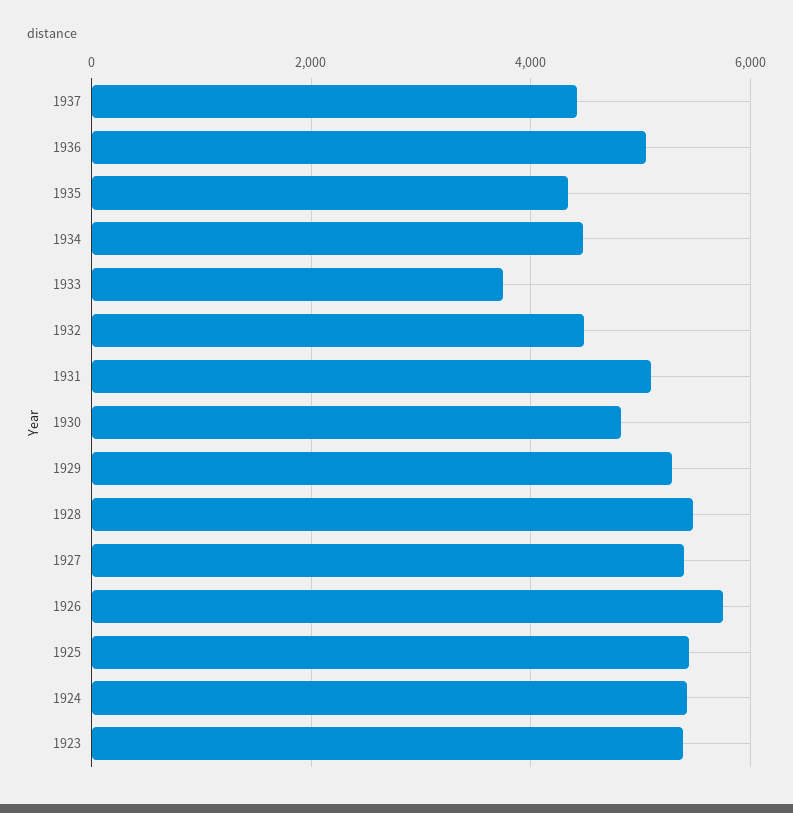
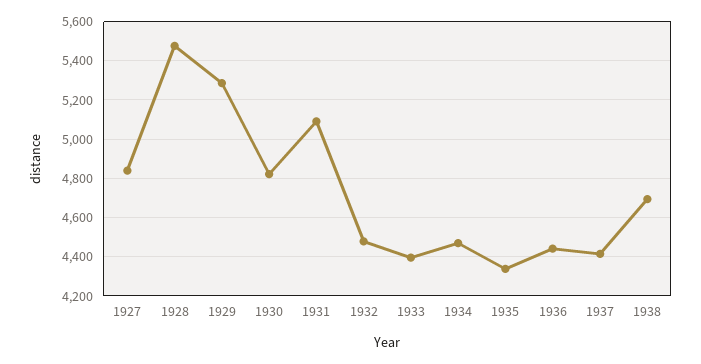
1936: 5000 -> 4450
1933: 3800 -> 4400
1927: 5400 -> 4850
1926: 5800 -> none
1925: 5400 -> none
1924: 5400 -> none
1923: 5400 -> none
1938: none -> 4700

